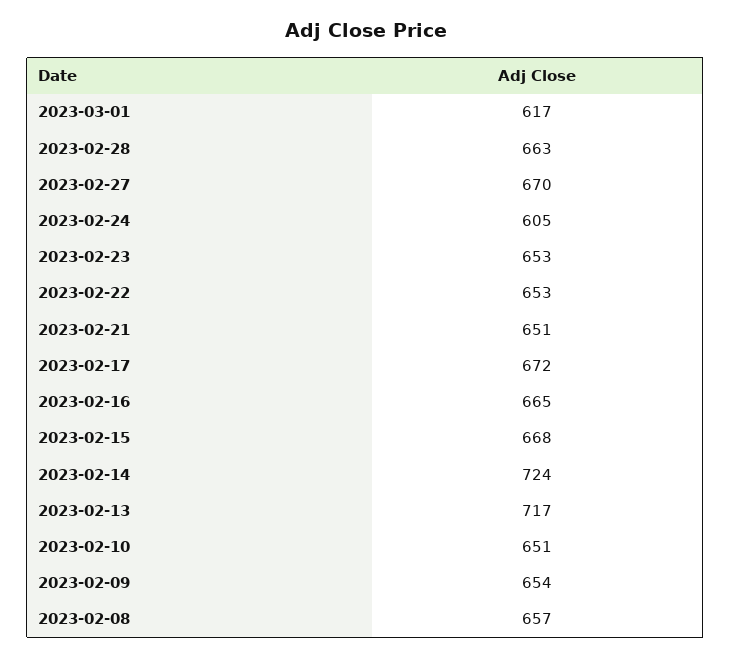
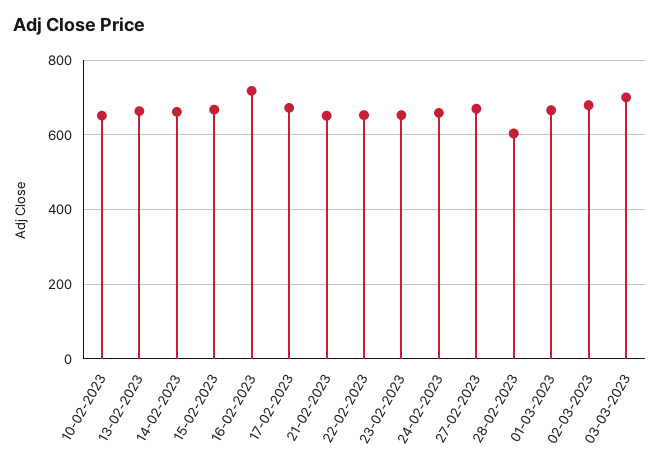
2023-03-01: 617 -> 660
2023-02-28: 663 -> 600
2023-02-24: 605 -> 660
2023-02-16: 665 -> 720
2023-02-14: 724 -> 660
2023-02-13: 717 -> 660
2023-02-09: 654 -> none
2023-02-08: 657 -> none
02-03-2023: none -> 680
03-03-2023: none -> 700

